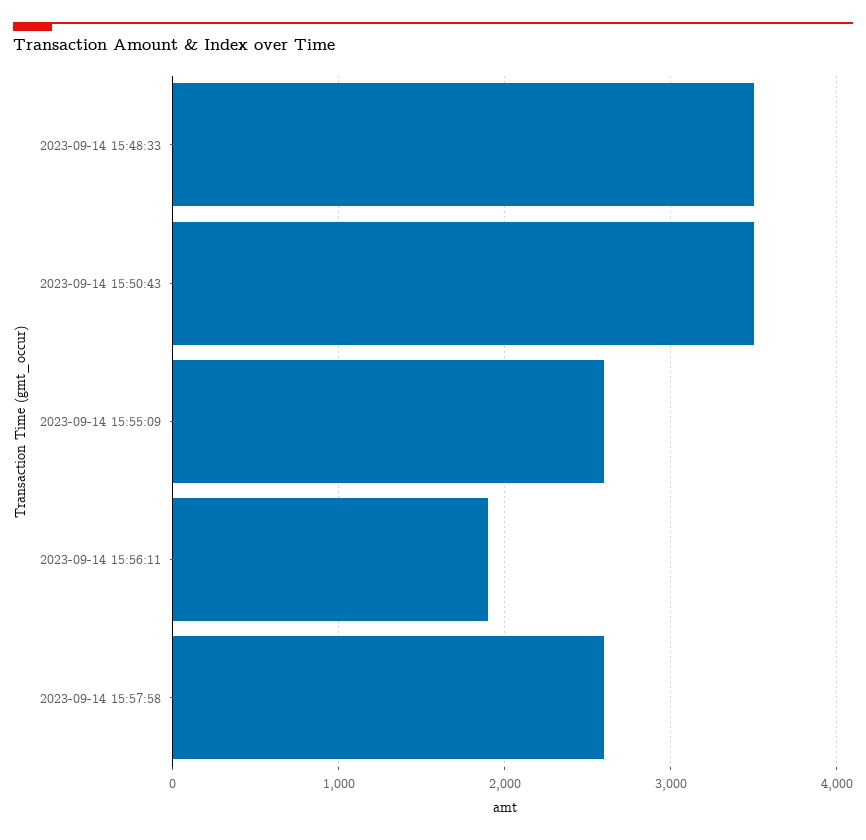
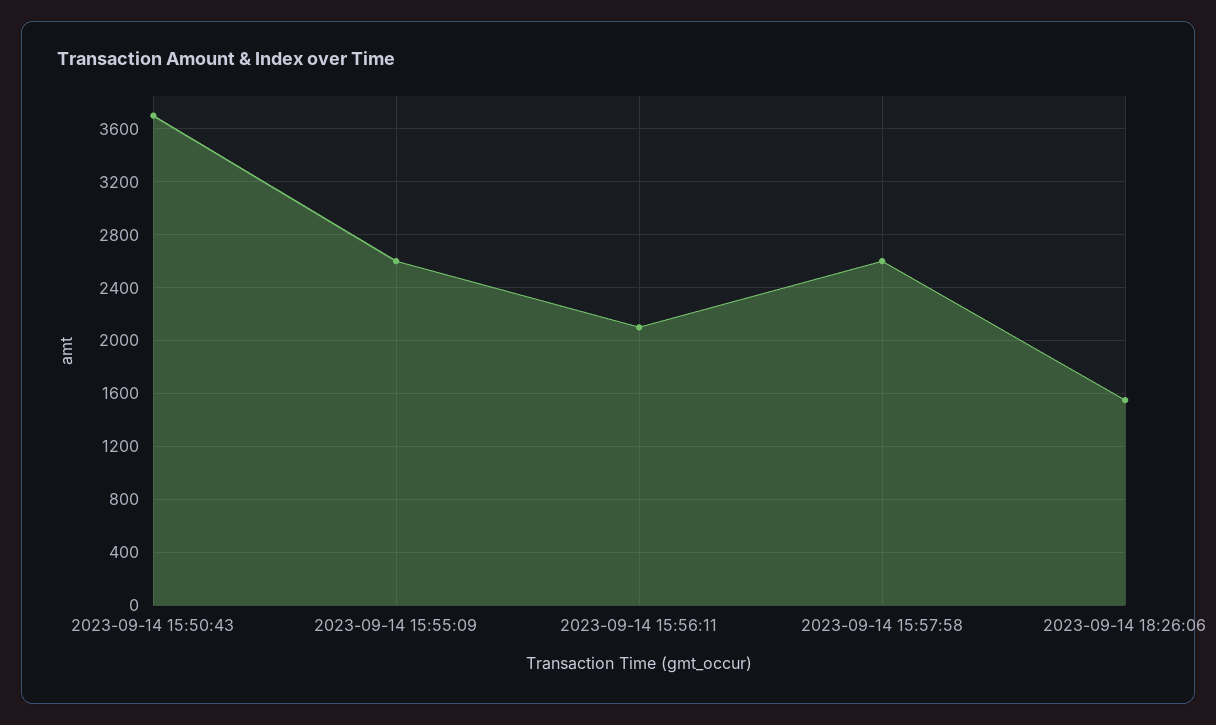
2023-09-14 15:48:33: 3500 -> none
2023-09-14 15:50:43: 3500 -> 3700
2023-09-14 15:56:11: 1900 -> 2100
2023-09-14 18:26:06: none -> 1550

